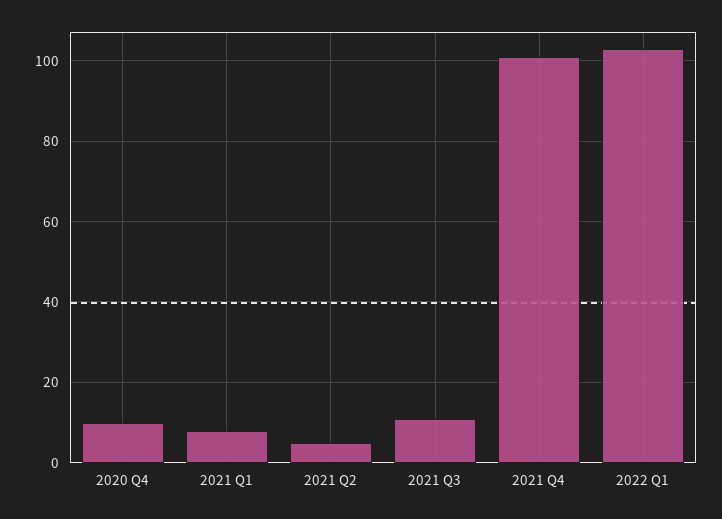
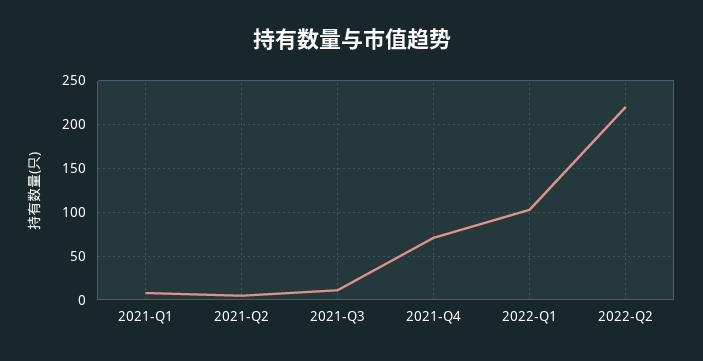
2020 Q4: 10 -> none
2021 Q4: 100 -> 70
2022-Q2: none -> 220

